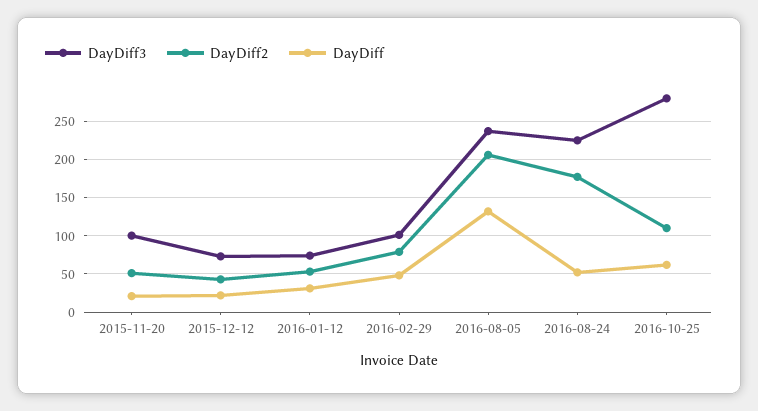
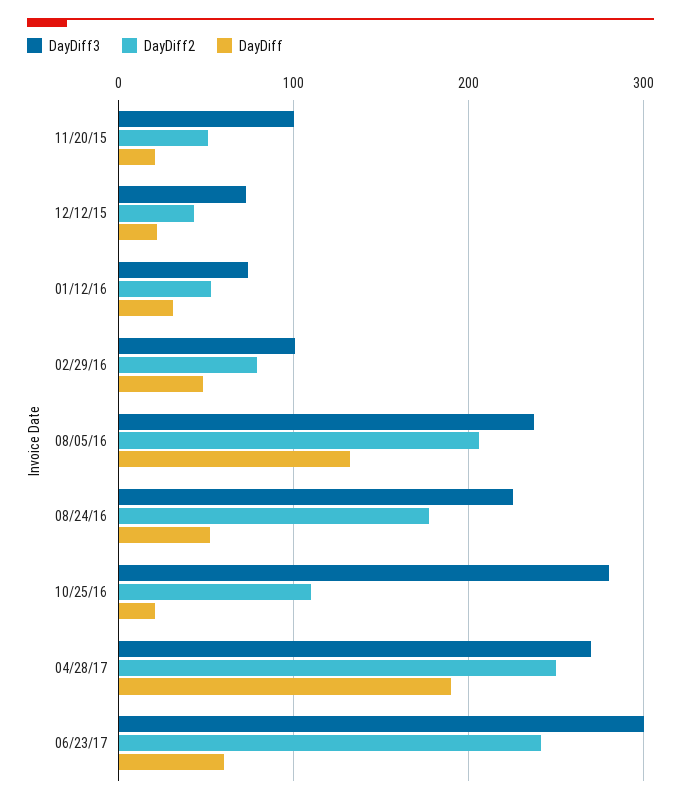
DayDiff, 2016-10-25: 60 -> 20
DayDiff3, 04/28/17: none -> 270
DayDiff2, 04/28/17: none -> 250
DayDiff, 04/28/17: none -> 190
DayDiff3, 06/23/17: none -> 300
DayDiff2, 06/23/17: none -> 240
DayDiff, 06/23/17: none -> 60

